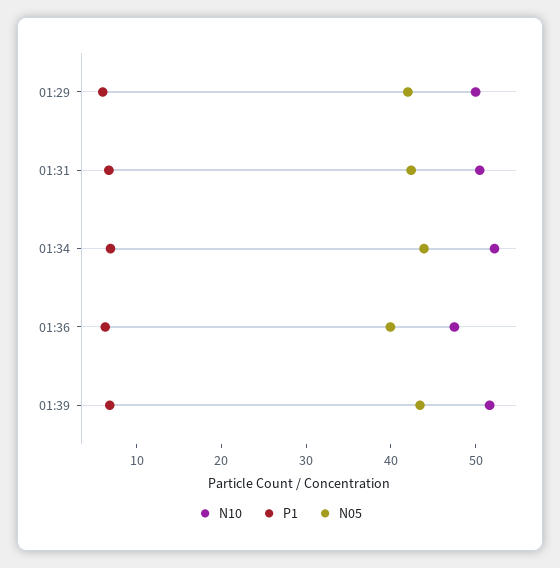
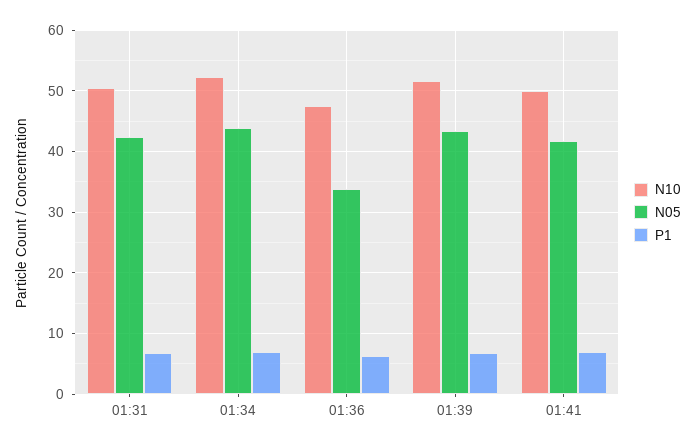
N10, 01:29: 50 -> none
P1, 01:29: 6 -> none
N05, 01:29: 42 -> none
N05, 01:36: 40 -> 34
N10, 01:41: none -> 50
N05, 01:41: none -> 42
P1, 01:41: none -> 7

